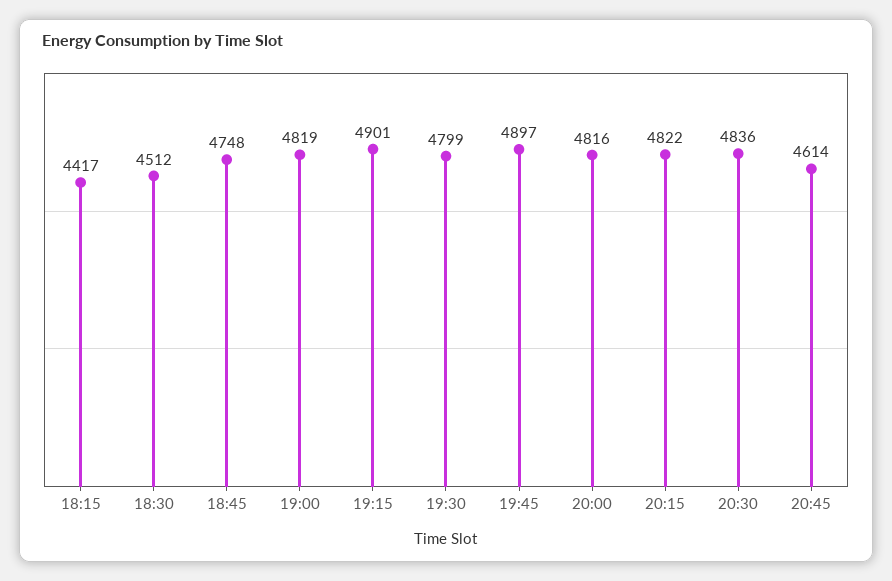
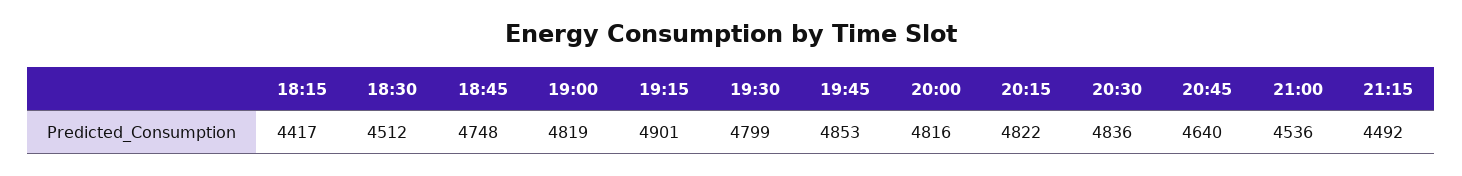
19:45: 4897 -> 4853
20:45: 4614 -> 4640
21:00: none -> 4536
21:15: none -> 4492

